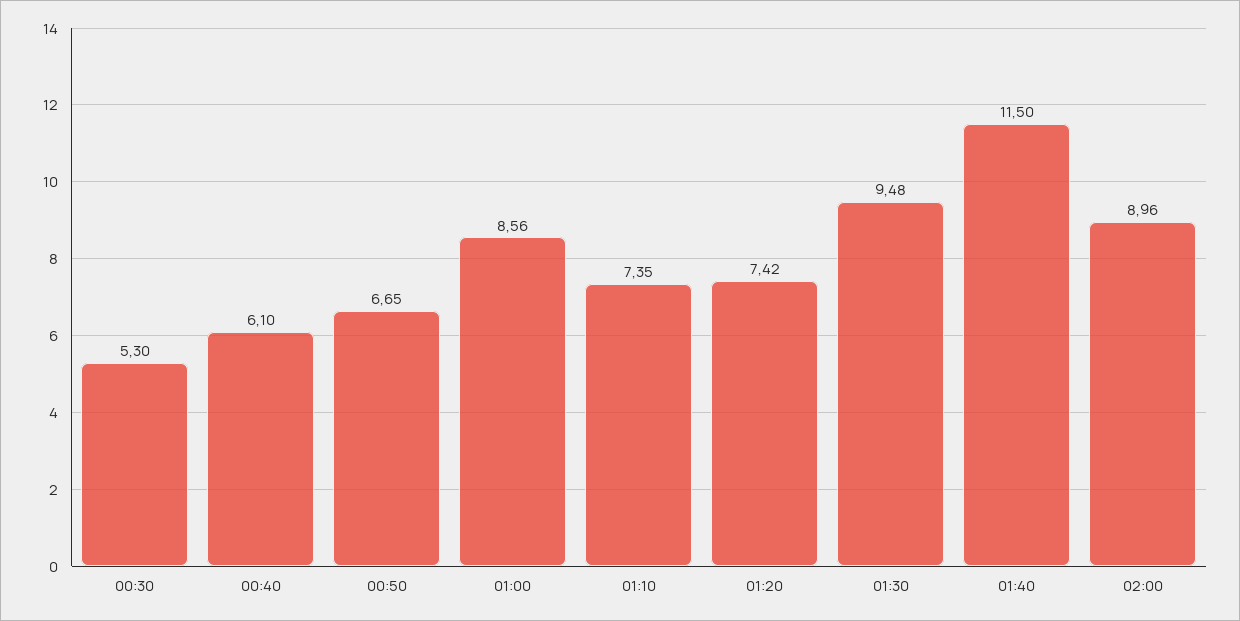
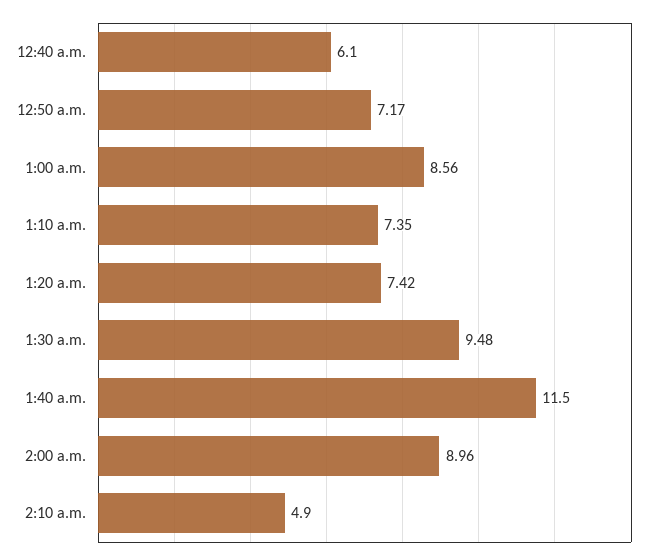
00:30: 5.3 -> none
00:50: 6.65 -> 7.17
2:10 a.m.: none -> 4.9

